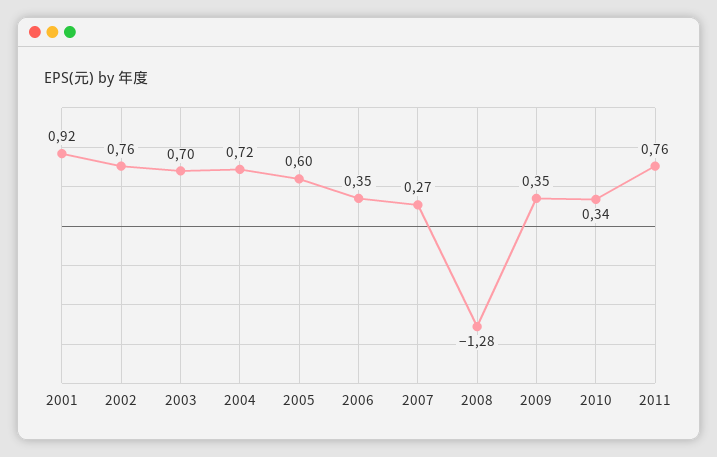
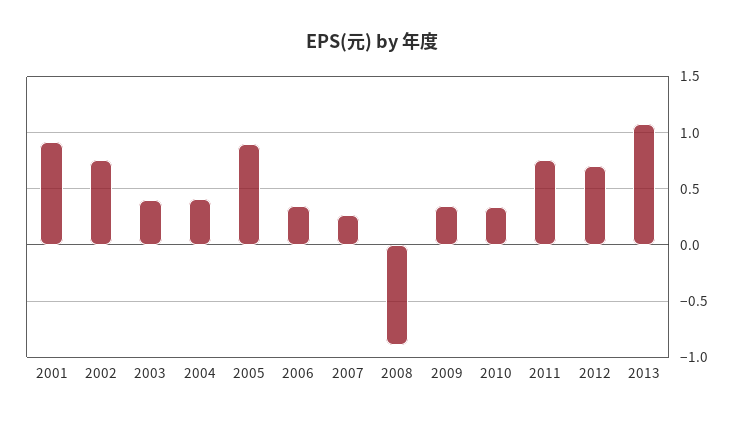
2003: 0.7 -> 0.4
2004: 0.72 -> 0.4
2005: 0.6 -> 0.9
2008: -1.28 -> -0.9
2012: none -> 0.7
2013: none -> 1.1

